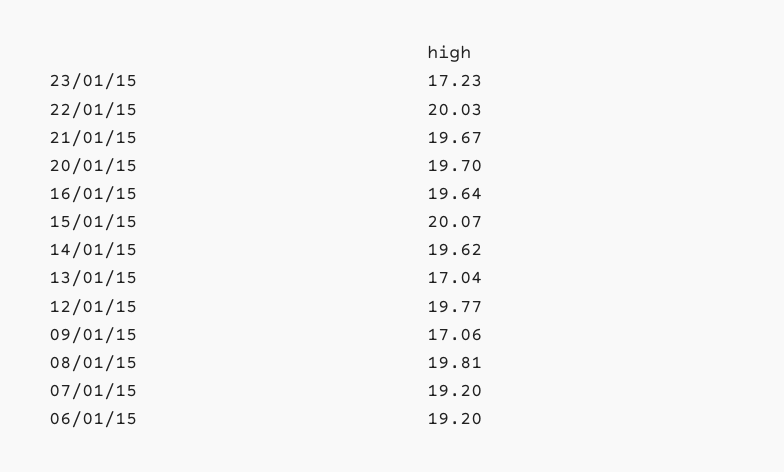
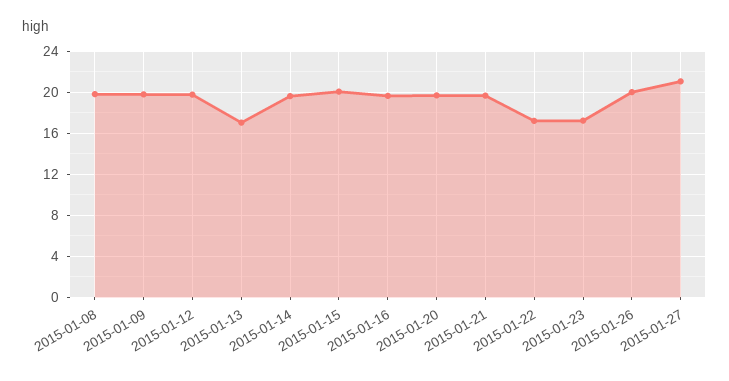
22/01/15: 20.03 -> 17
09/01/15: 17.06 -> 20
07/01/15: 19.2 -> none
06/01/15: 19.2 -> none
2015-01-26: none -> 20
2015-01-27: none -> 21

